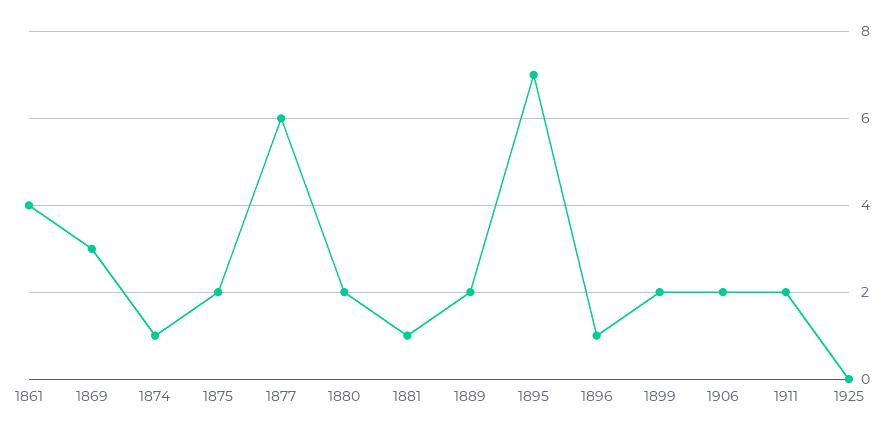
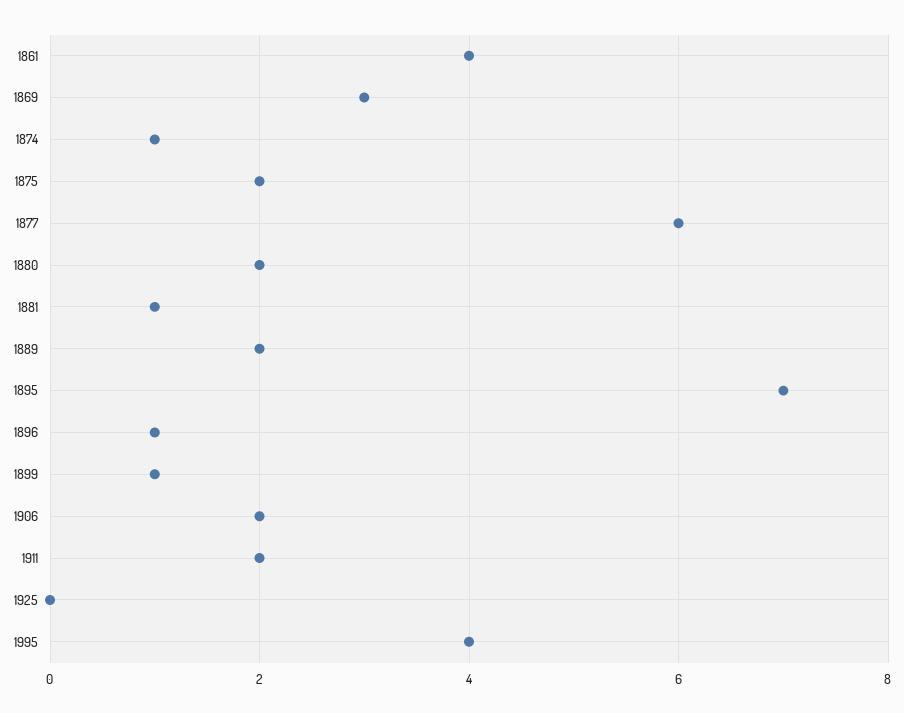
1899: 2 -> 1
1995: none -> 4

